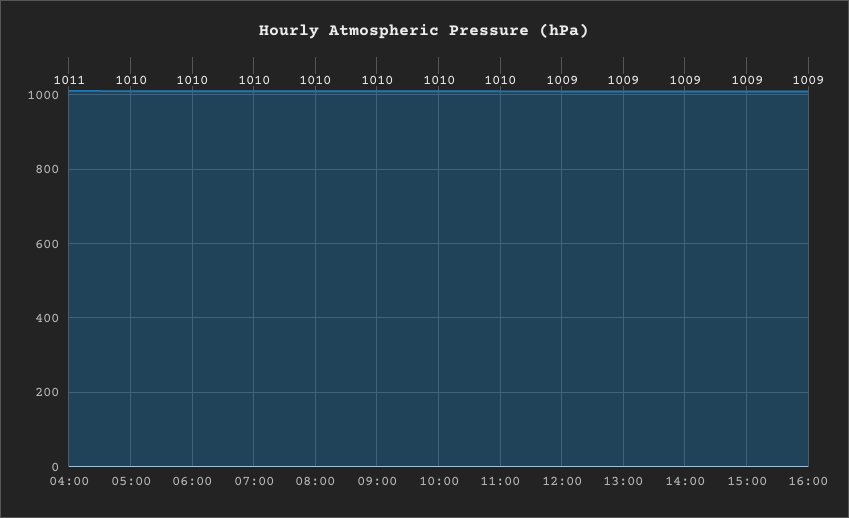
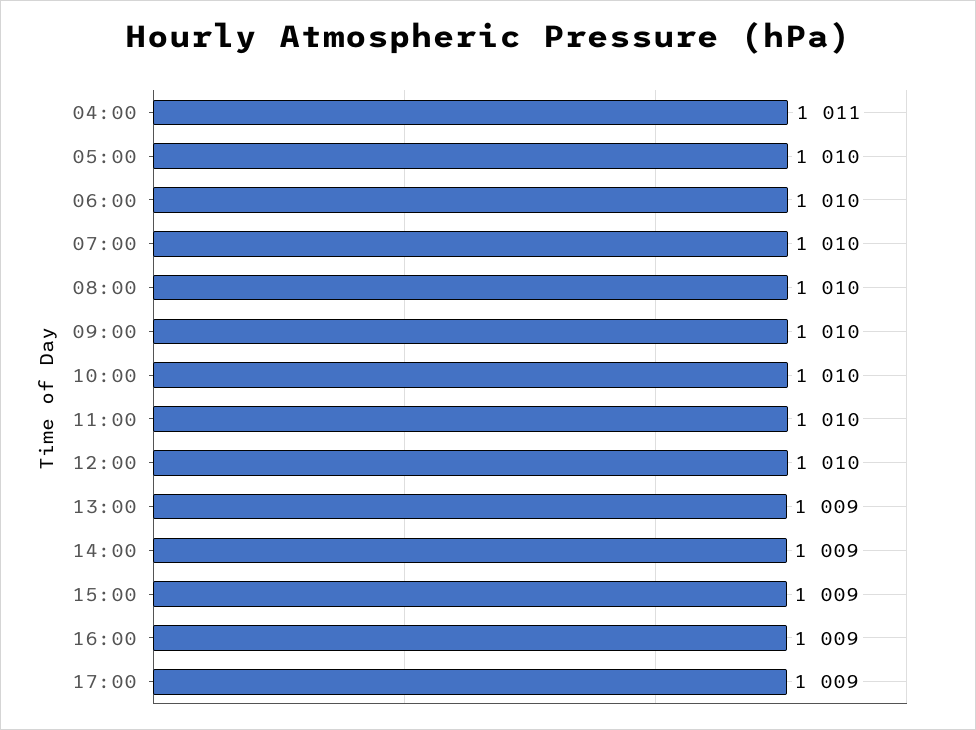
12:00: 1009 -> 1010
17:00: none -> 1009

